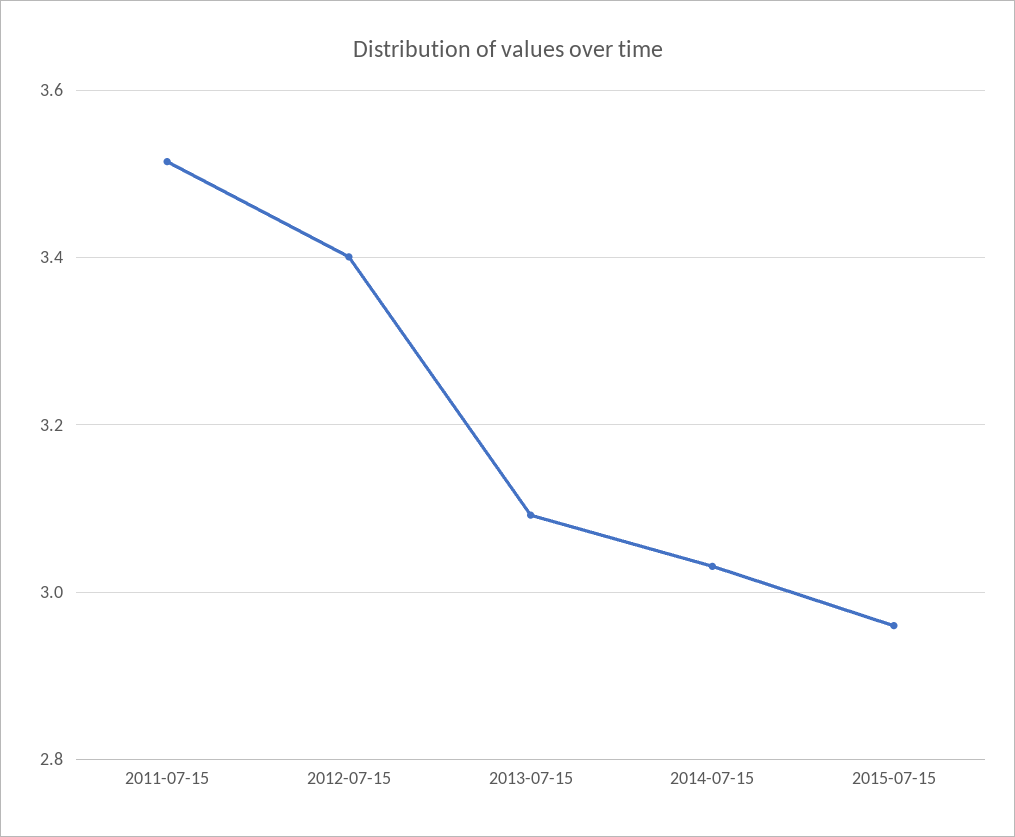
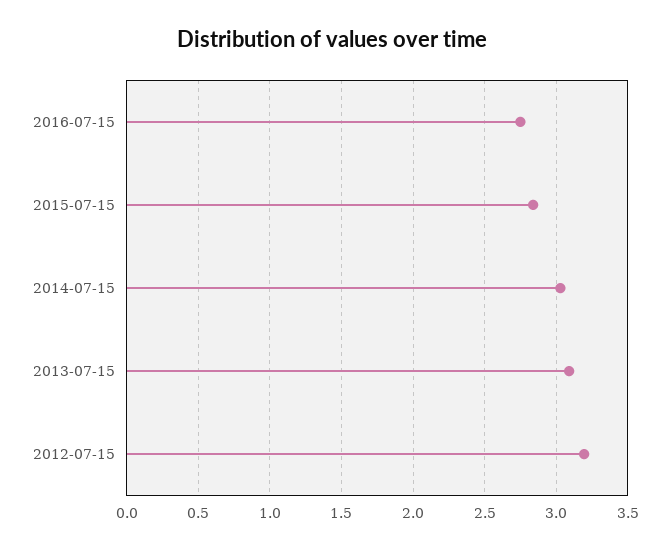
2011-07-15: 3.52 -> none
2012-07-15: 3.4 -> 3.2
2015-07-15: 2.96 -> 2.85
2016-07-15: none -> 2.75

